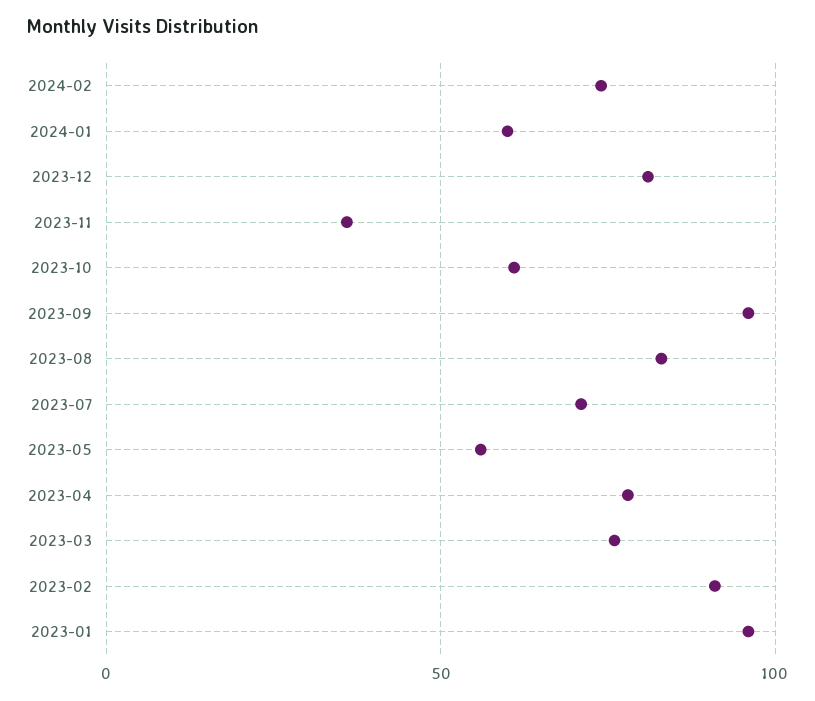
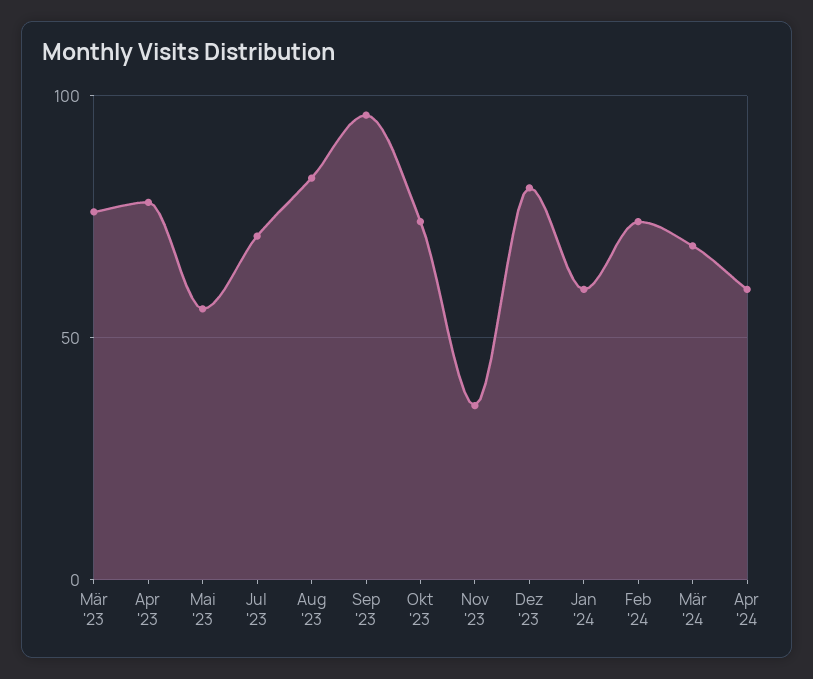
2023-10: 60 -> 75
2023-02: 90 -> none
2023-01: 95 -> none
Mär '24: none -> 70
Apr '24: none -> 60

